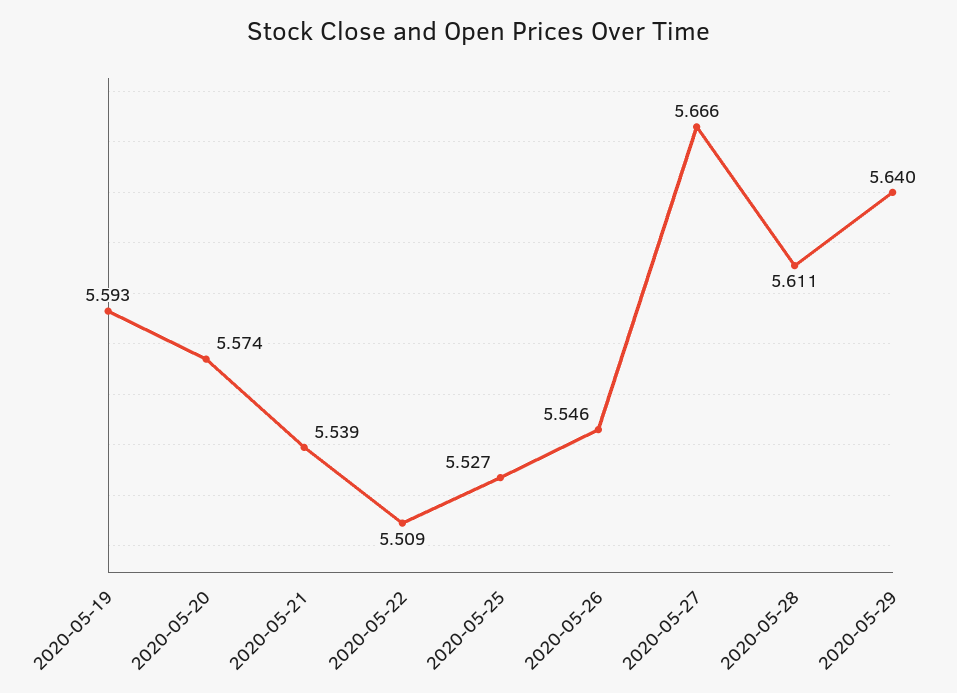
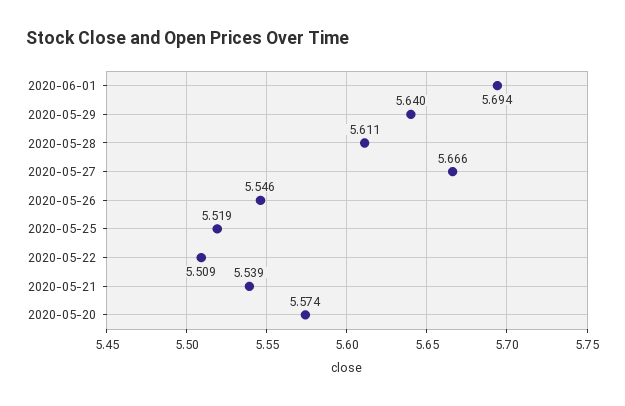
2020-05-19: 5.593 -> none
2020-05-25: 5.527 -> 5.519
2020-06-01: none -> 5.694

